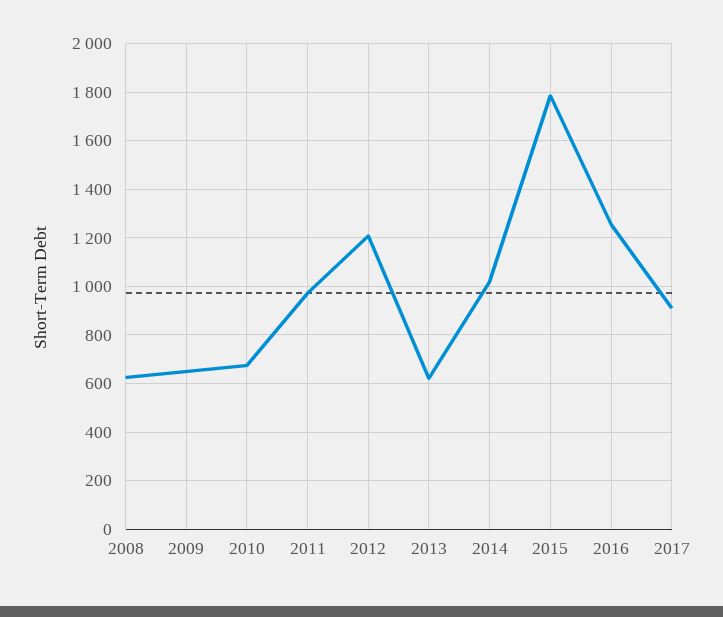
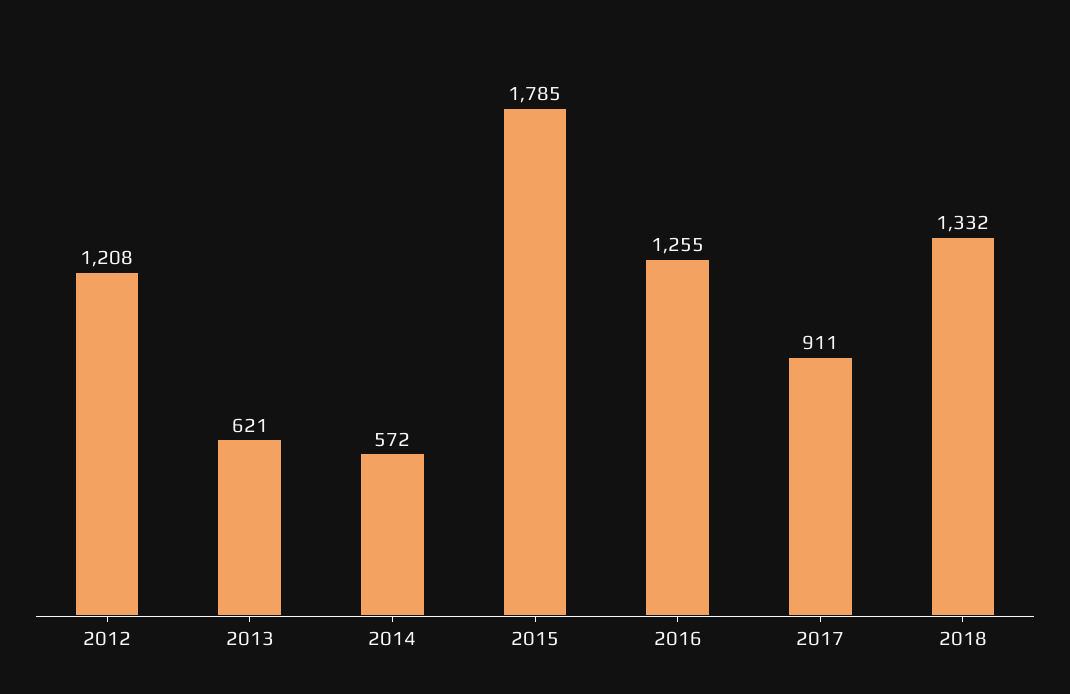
2008: 625 -> none
2009: 650 -> none
2010: 675 -> none
2011: 975 -> none
2014: 1025 -> 572
2018: none -> 1332

